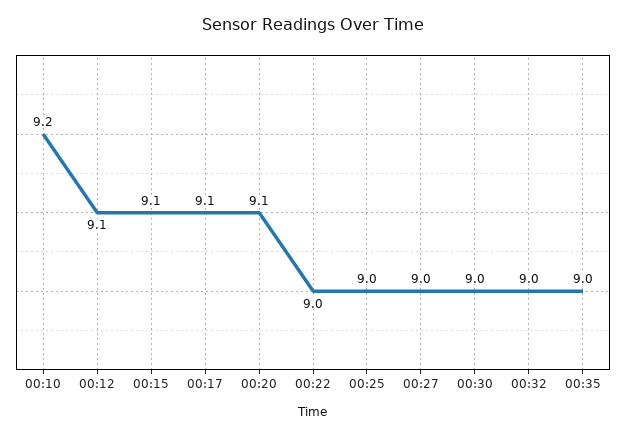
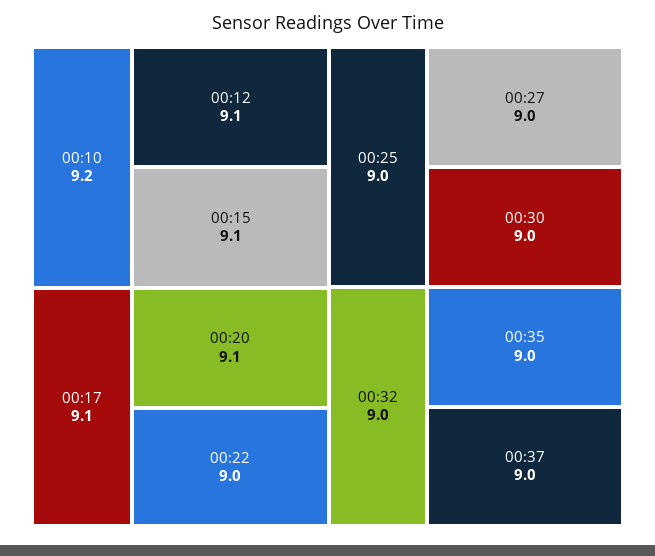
00:37: none -> 9

